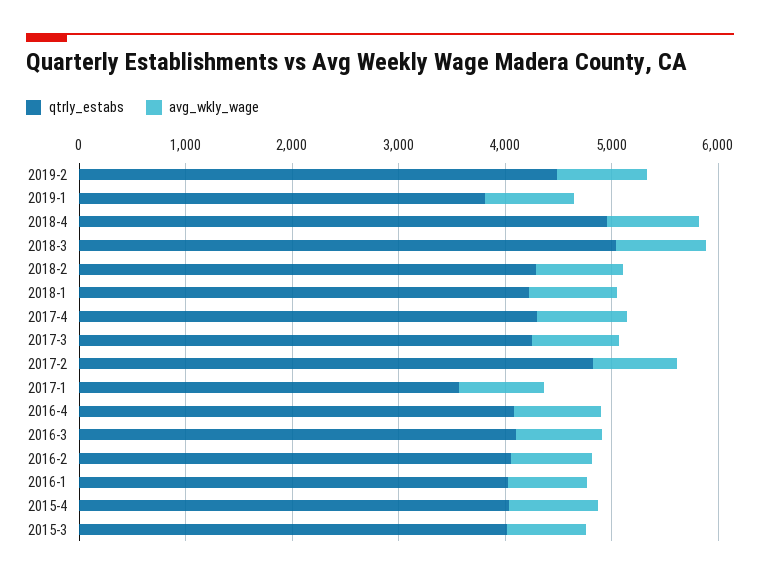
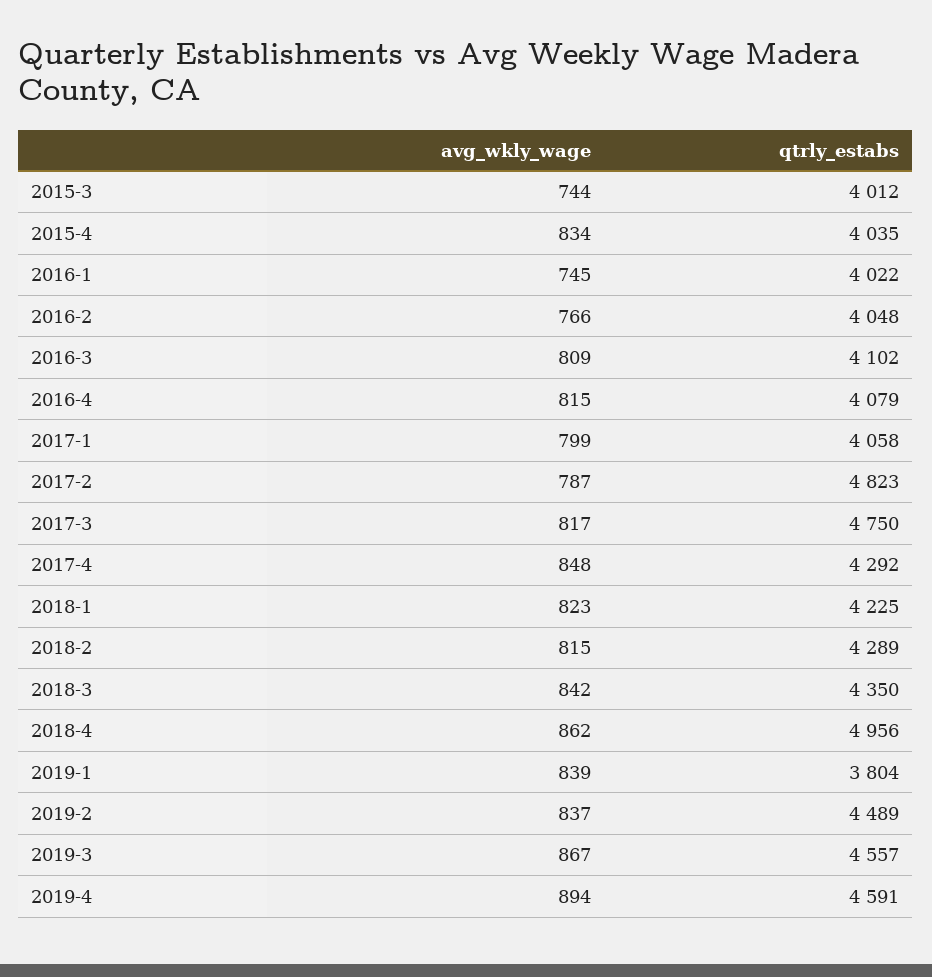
qtrly_estabs, 2018-3: 5000 -> 4350
qtrly_estabs, 2017-3: 4200 -> 4750
qtrly_estabs, 2017-1: 3600 -> 4058
avg_wkly_wage, 2019-3: none -> 867
qtrly_estabs, 2019-3: none -> 4557
avg_wkly_wage, 2019-4: none -> 894
qtrly_estabs, 2019-4: none -> 4591

